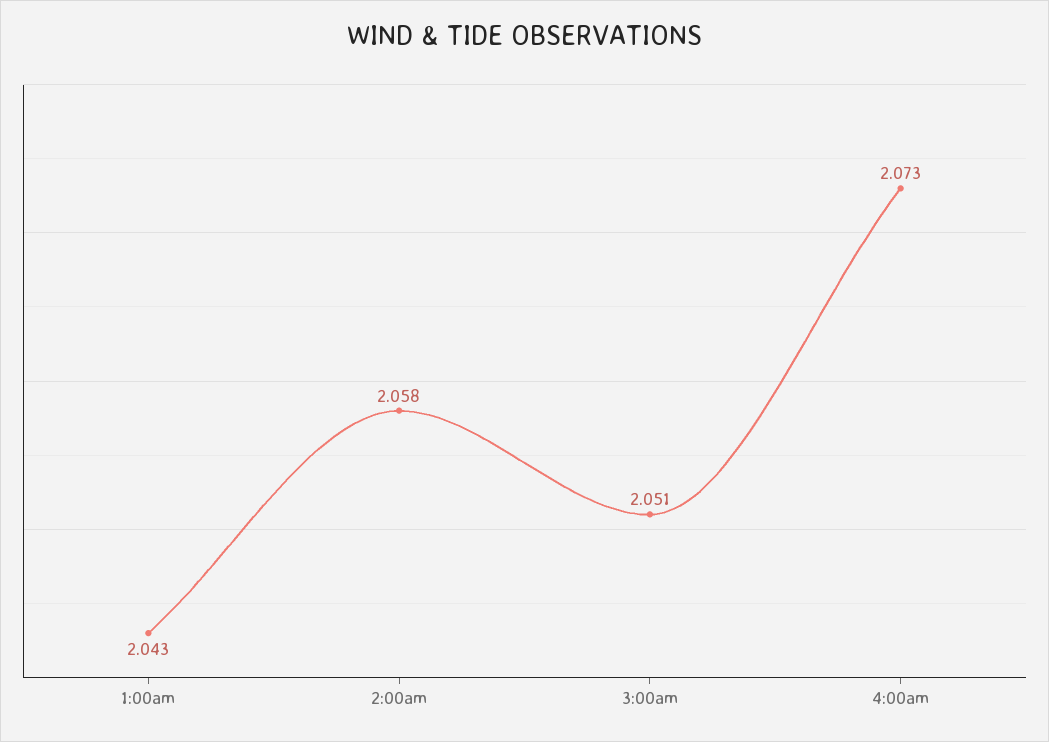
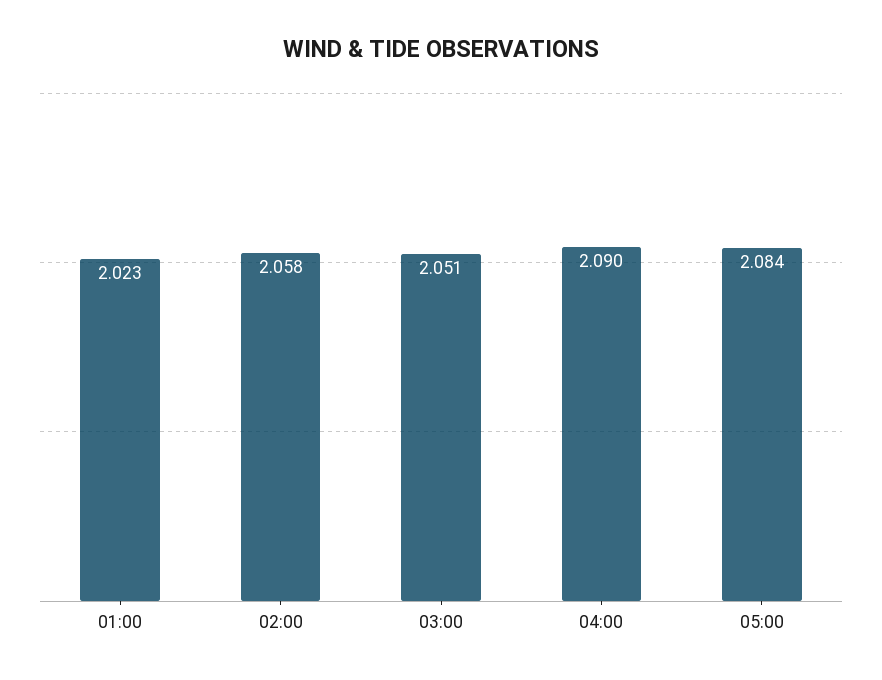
1:00am: 2.043 -> 2.023
4:00am: 2.073 -> 2.09
05:00: none -> 2.084

